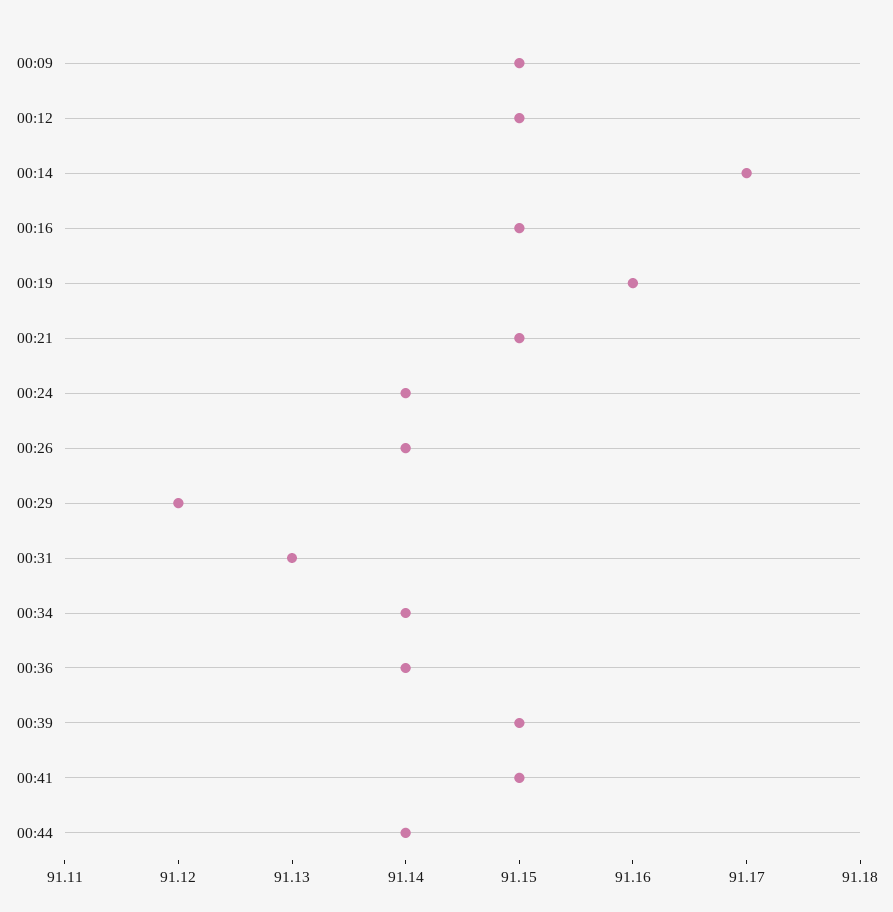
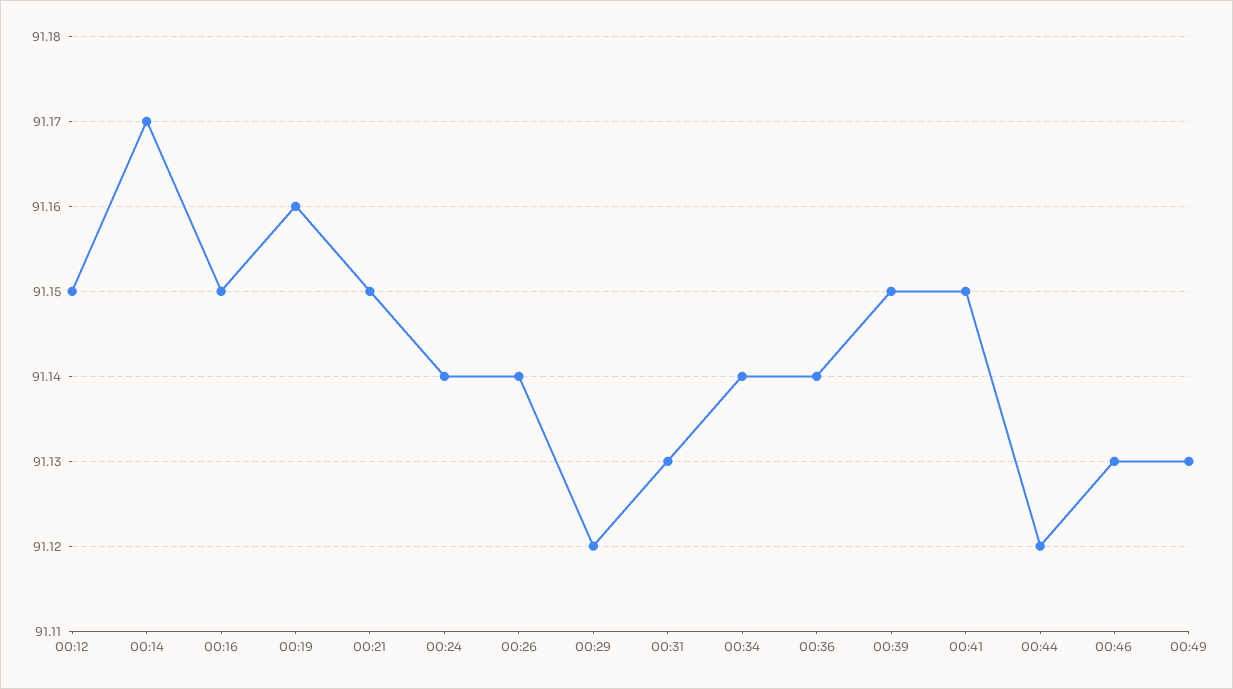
00:09: 91.15 -> none
00:44: 91.14 -> 91.12
00:46: none -> 91.13
00:49: none -> 91.13

